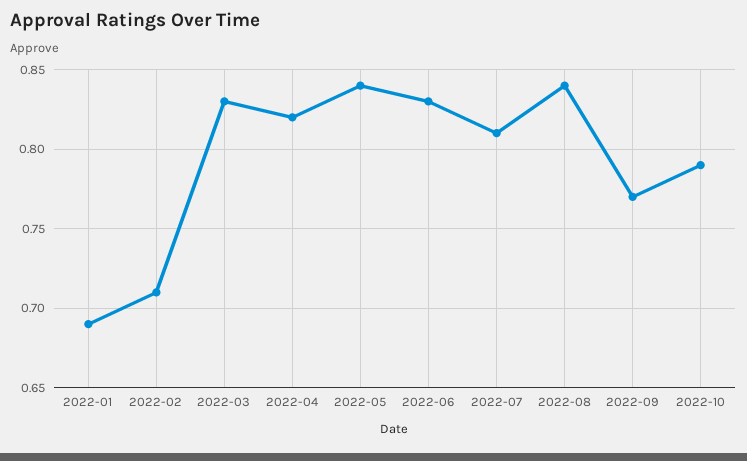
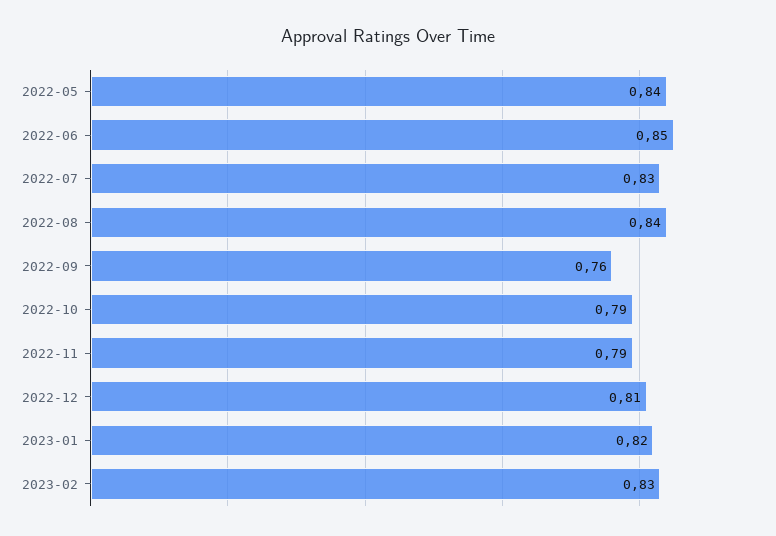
2022-01: 0.69 -> none
2022-02: 0.71 -> none
2022-03: 0.83 -> none
2022-04: 0.82 -> none
2022-06: 0.83 -> 0.85
2022-07: 0.81 -> 0.83
2022-09: 0.77 -> 0.76
2022-11: none -> 0.79
2022-12: none -> 0.81
2023-01: none -> 0.82
2023-02: none -> 0.83

